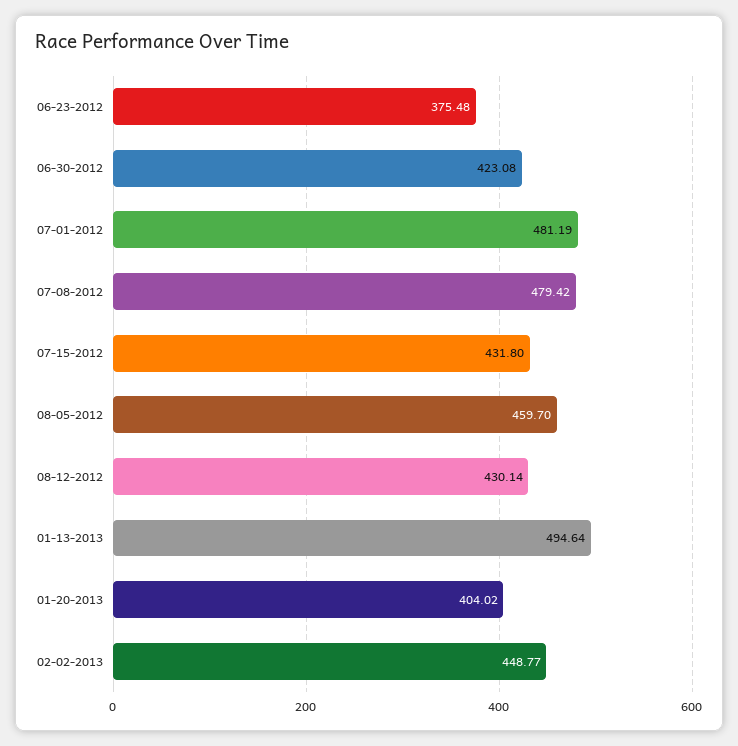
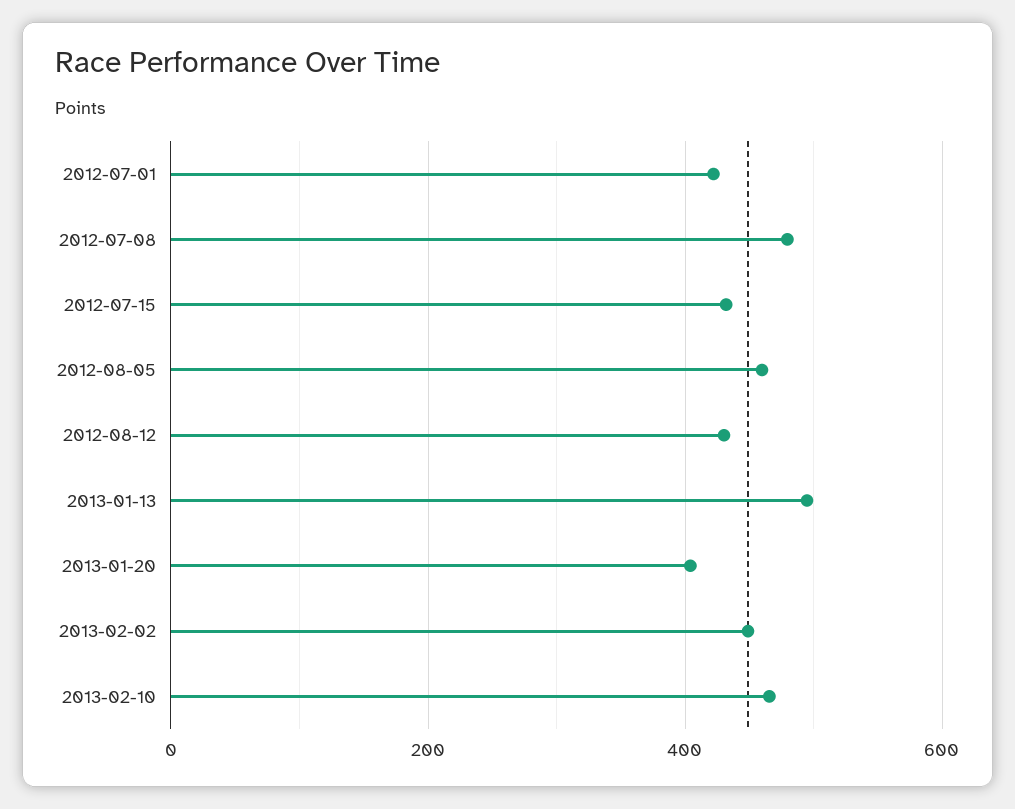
06-23-2012: 375.48 -> none
06-30-2012: 423.08 -> none
07-01-2012: 481.19 -> 420
2013-02-10: none -> 460

